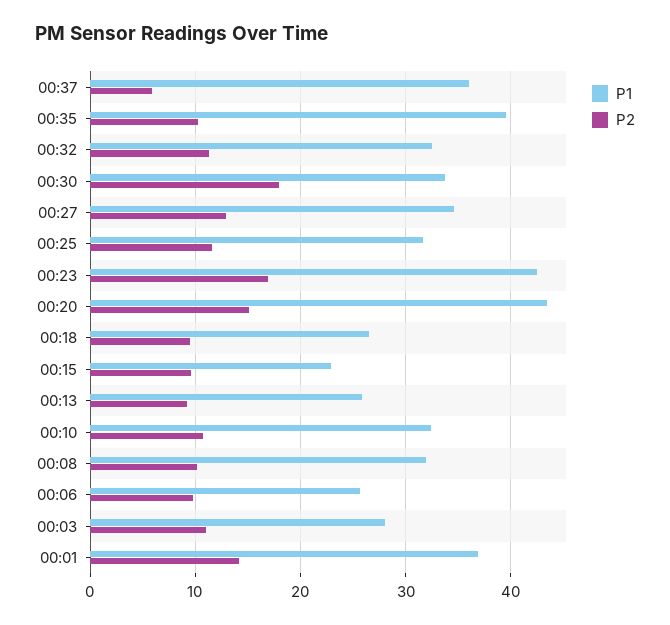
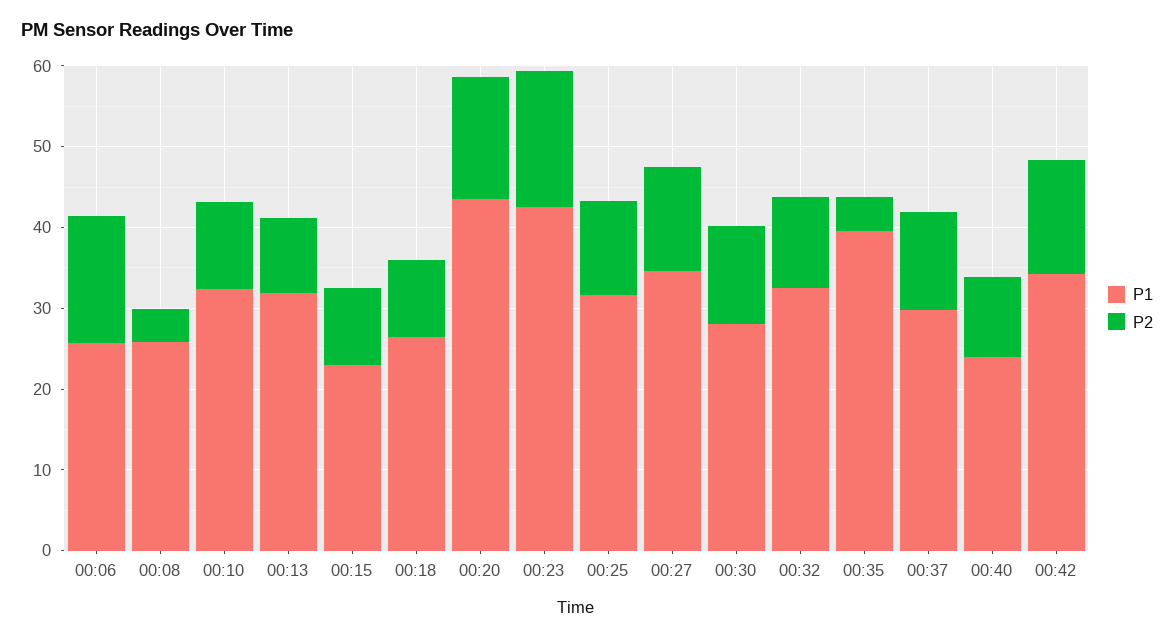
P1, 00:37: 36 -> 30
P2, 00:37: 6 -> 12
P2, 00:35: 10 -> 4
P1, 00:30: 34 -> 28
P2, 00:30: 18 -> 12
P1, 00:13: 26 -> 32
P1, 00:08: 32 -> 26
P2, 00:08: 10 -> 4
P2, 00:06: 10 -> 16
P1, 00:03: 28 -> none
P2, 00:03: 11 -> none
P1, 00:01: 37 -> none
P2, 00:01: 14 -> none
P1, 00:40: none -> 24
P2, 00:40: none -> 10
P1, 00:42: none -> 34
P2, 00:42: none -> 14

